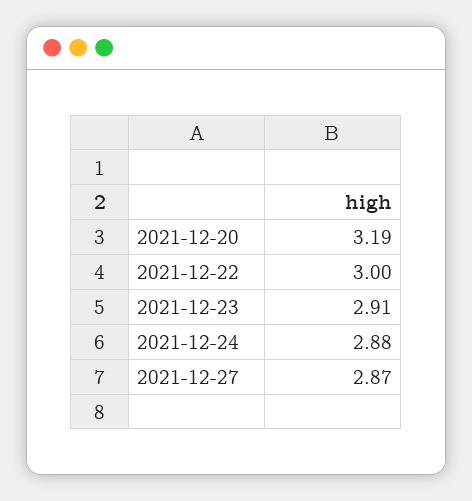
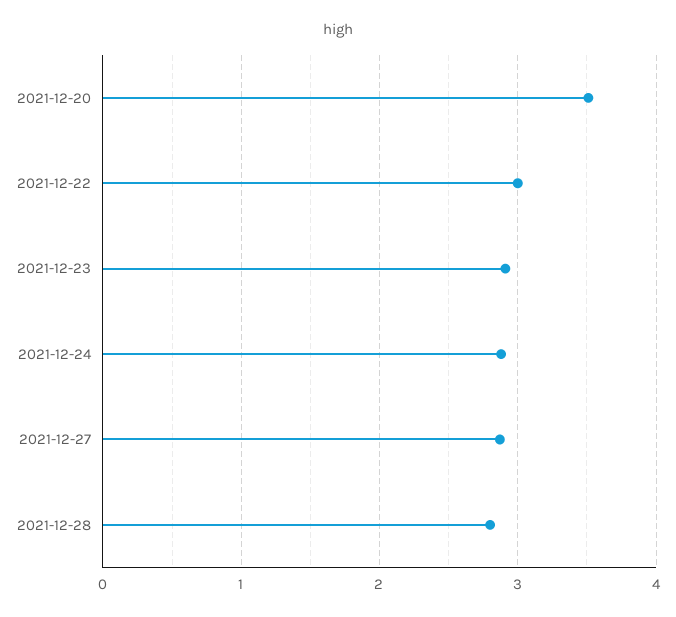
2021-12-20: 3.19 -> 3.5
2021-12-28: none -> 2.8

